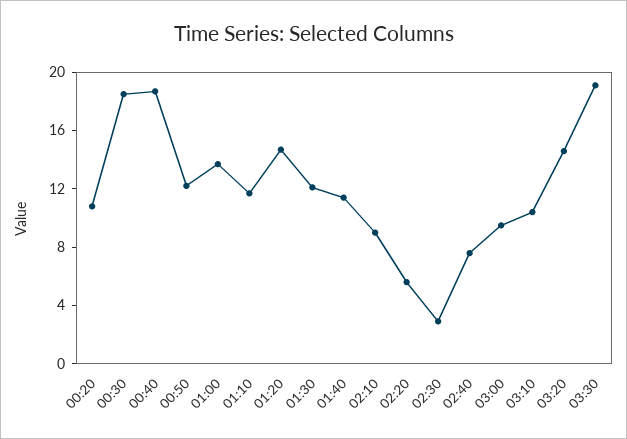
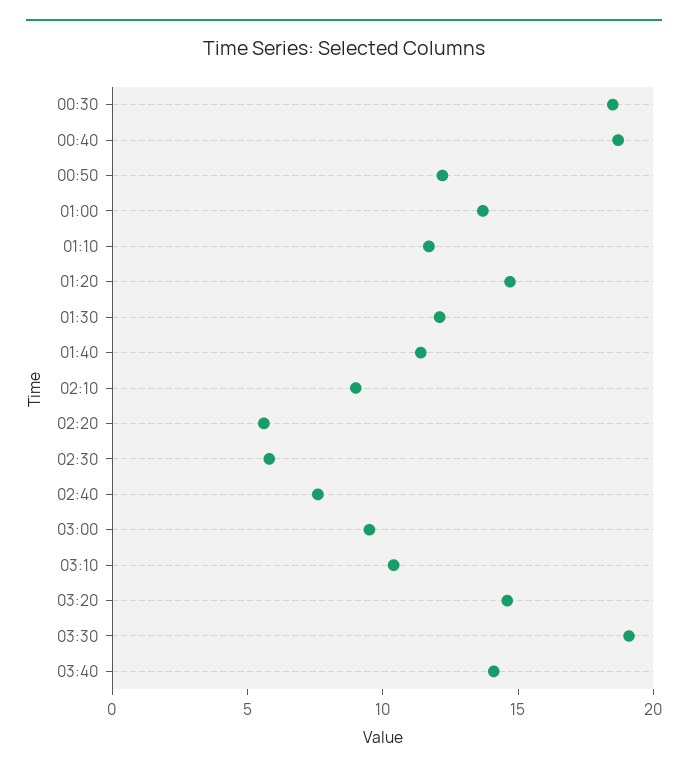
00:20: 11 -> none
02:30: 3 -> 6
03:40: none -> 14

